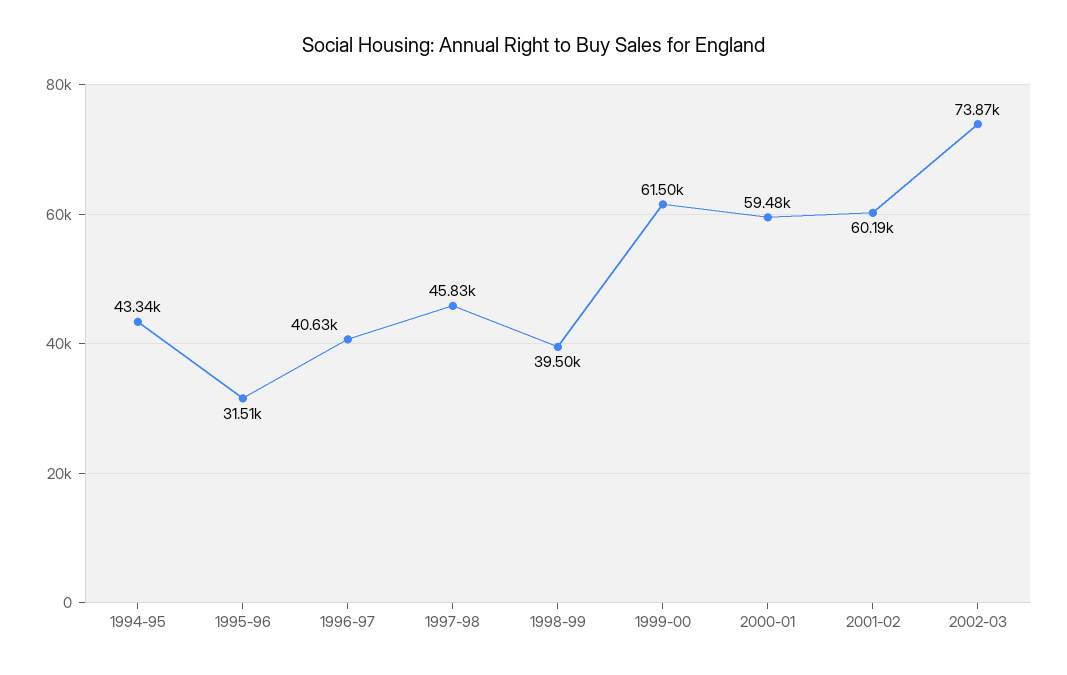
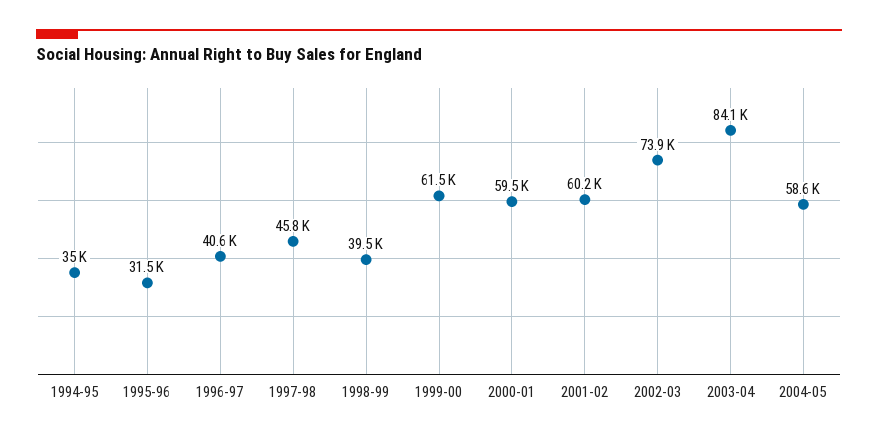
1994-95: 43340 -> 35000
2003-04: none -> 84100
2004-05: none -> 58600

